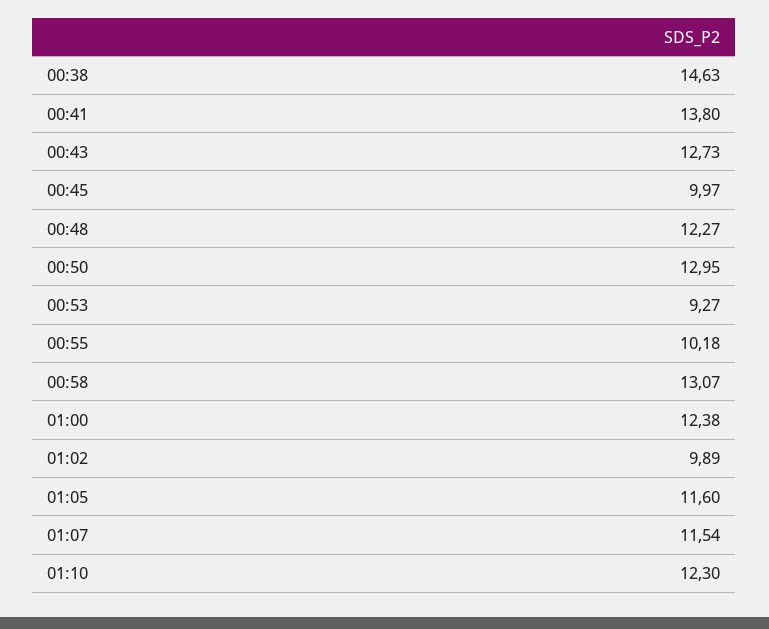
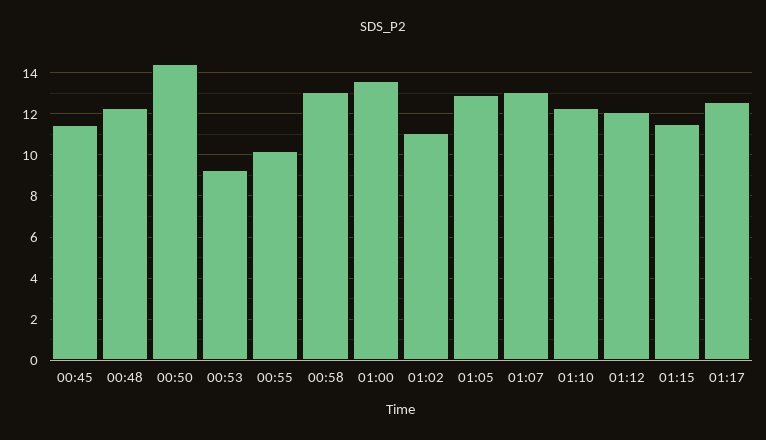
00:38: 14.63 -> none
00:41: 13.8 -> none
00:43: 12.73 -> none
00:45: 9.97 -> 11.5
00:50: 12.95 -> 14.5
01:00: 12.38 -> 13.5
01:02: 9.89 -> 11
01:05: 11.6 -> 13
01:07: 11.54 -> 13
01:12: none -> 12
01:15: none -> 11.5
01:17: none -> 12.5

